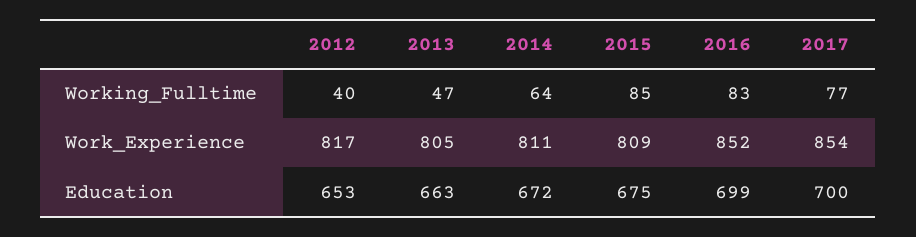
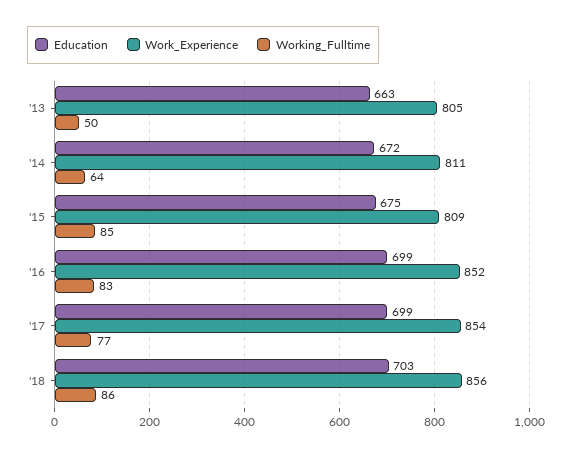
Working_Fulltime, 2012: 40 -> none
Working_Fulltime, 2013: 47 -> 50
Work_Experience, 2012: 817 -> none
Education, 2012: 653 -> none
Education, 2017: 700 -> 699
Education, '18: none -> 703
Work_Experience, '18: none -> 856
Working_Fulltime, '18: none -> 86

